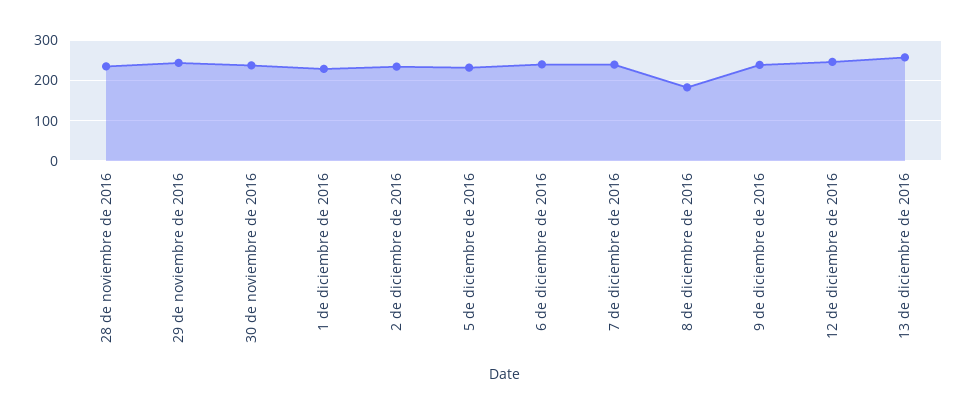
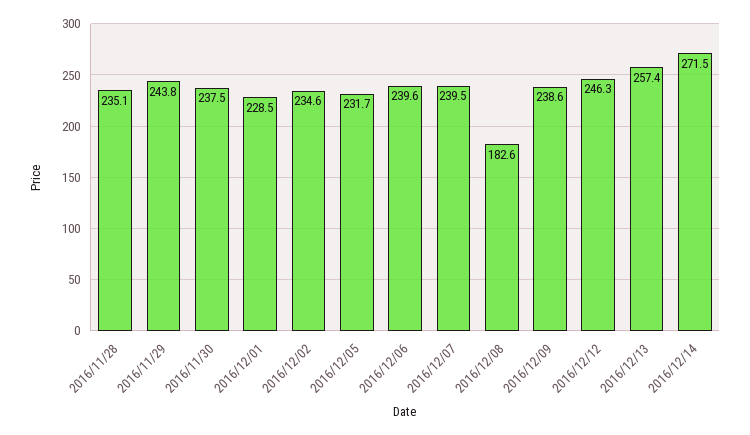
2016/12/14: none -> 271.5

